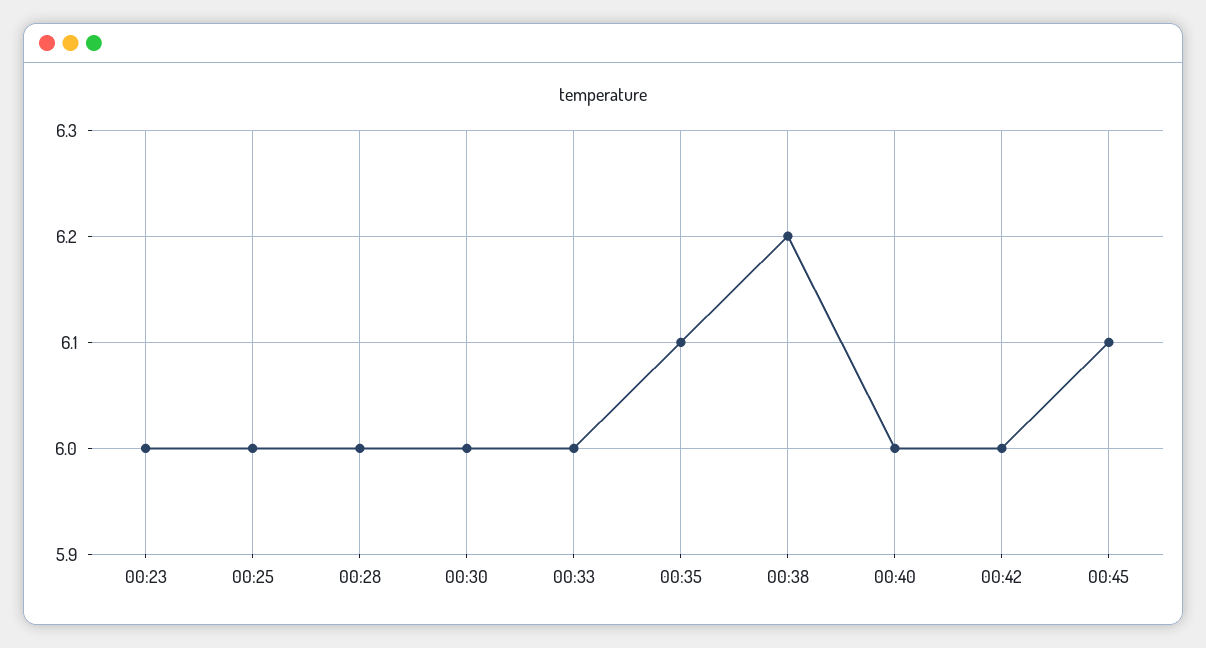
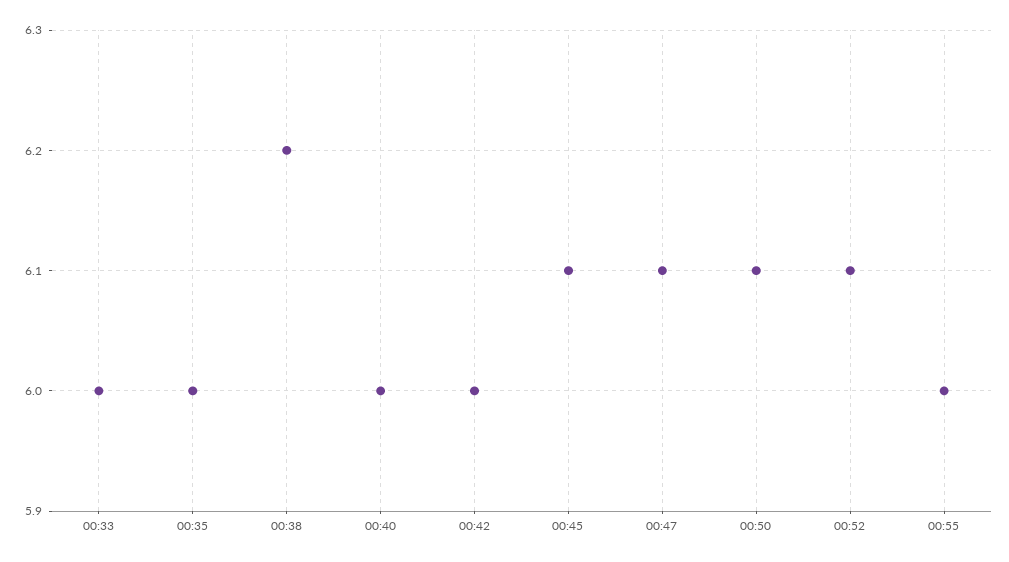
00:23: 6 -> none
00:25: 6 -> none
00:28: 6 -> none
00:30: 6 -> none
00:35: 6.1 -> 6
00:47: none -> 6.1
00:50: none -> 6.1
00:52: none -> 6.1
00:55: none -> 6

